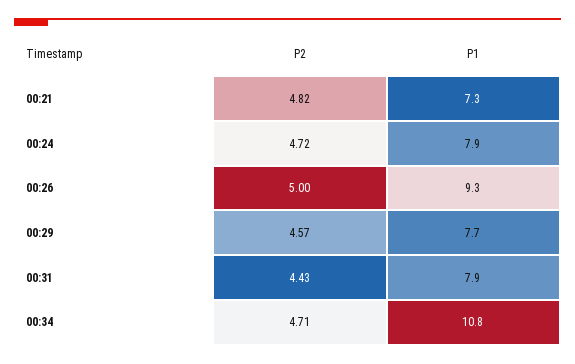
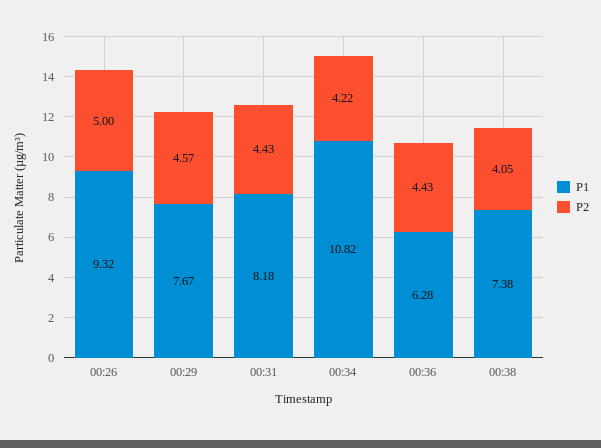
P2, 00:21: 4.82 -> none
P1, 00:21: 7.3 -> none
P2, 00:24: 4.72 -> none
P1, 00:24: 7.9 -> none
P1, 00:31: 7.9 -> 8.18
P2, 00:34: 4.71 -> 4.22
P1, 00:36: none -> 6.28
P2, 00:36: none -> 4.43
P1, 00:38: none -> 7.38
P2, 00:38: none -> 4.05

